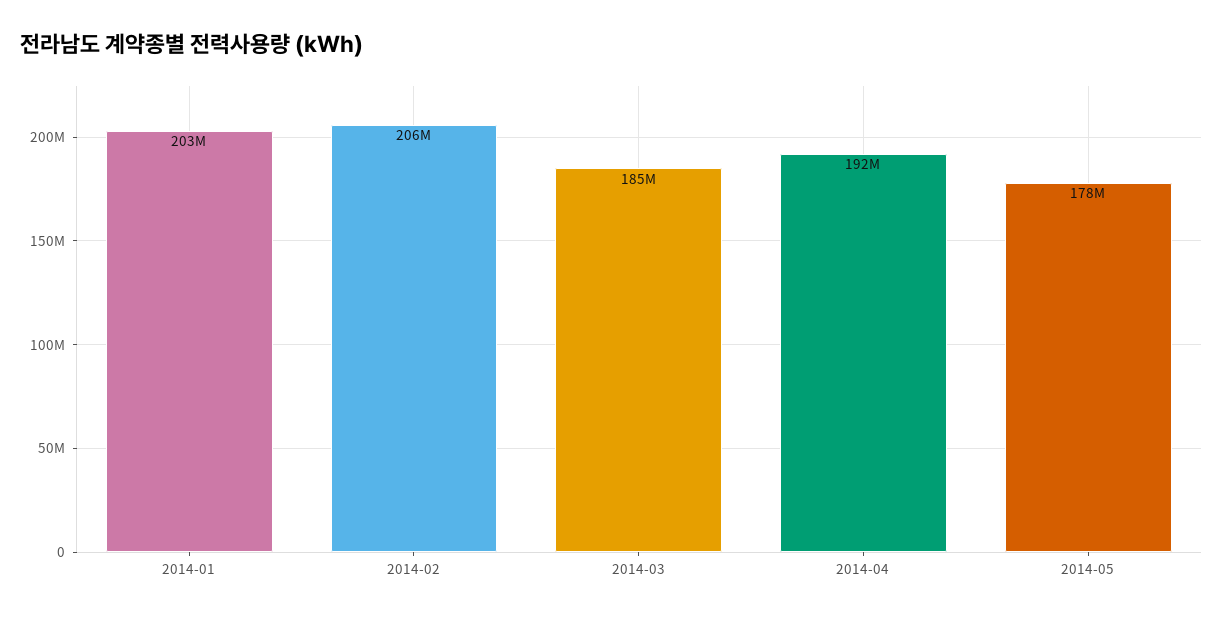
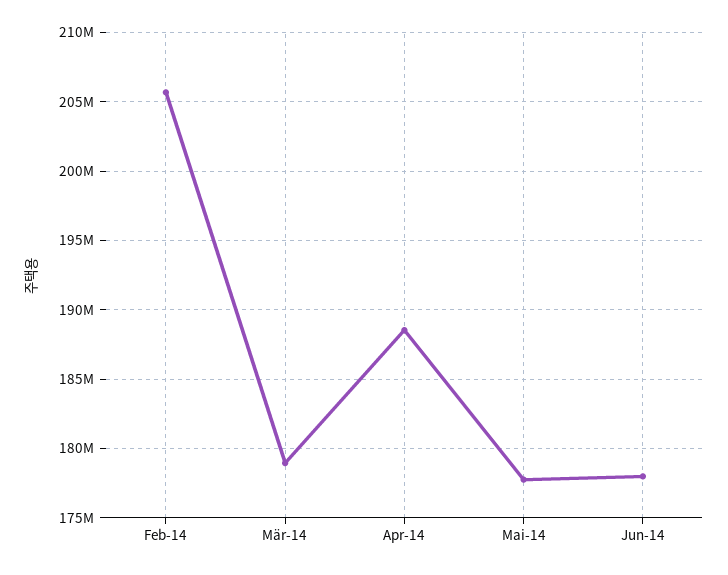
2014-01: 203000000 -> none
2014-03: 185000000 -> 179000000
2014-04: 192000000 -> 188500000
Jun-14: none -> 178000000

